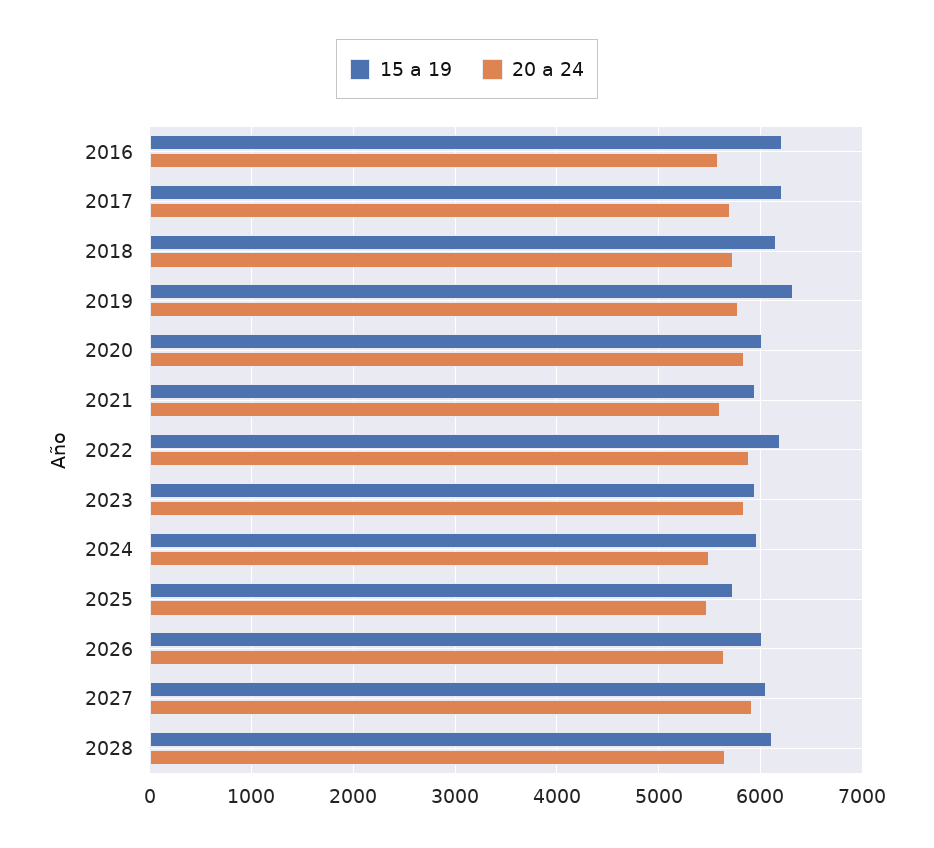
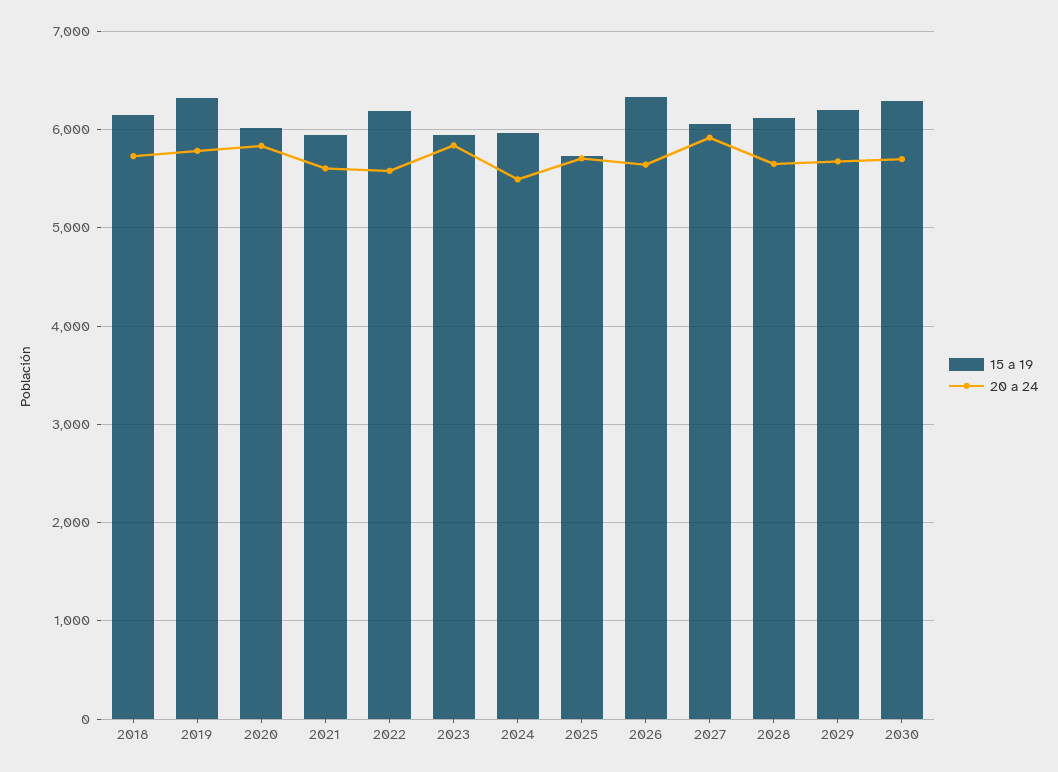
15 a 19, 2016: 6200 -> none
20 a 24, 2016: 5600 -> none
15 a 19, 2017: 6200 -> none
20 a 24, 2017: 5700 -> none
20 a 24, 2022: 5900 -> 5600
20 a 24, 2025: 5500 -> 5700
15 a 19, 2026: 6000 -> 6300
15 a 19, 2029: none -> 6200
20 a 24, 2029: none -> 5700
15 a 19, 2030: none -> 6300
20 a 24, 2030: none -> 5700

